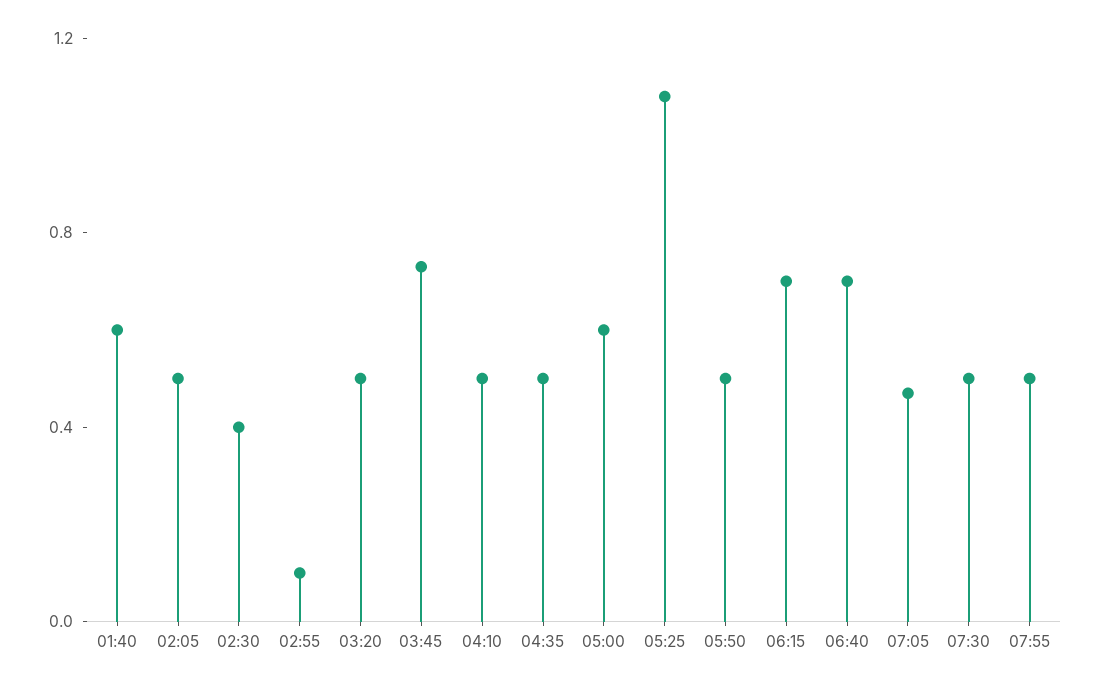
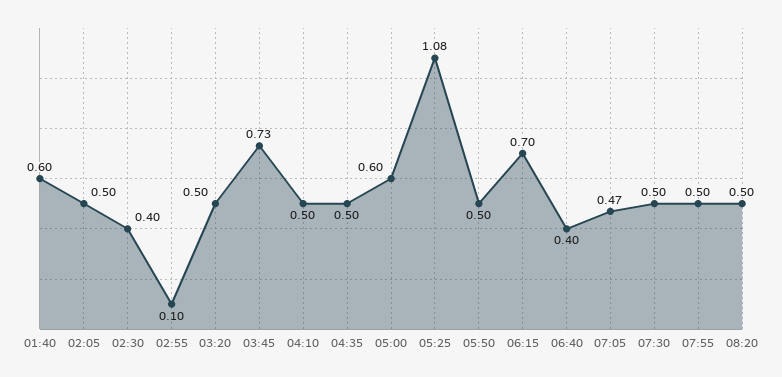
06:40: 0.7 -> 0.4
08:20: none -> 0.5

